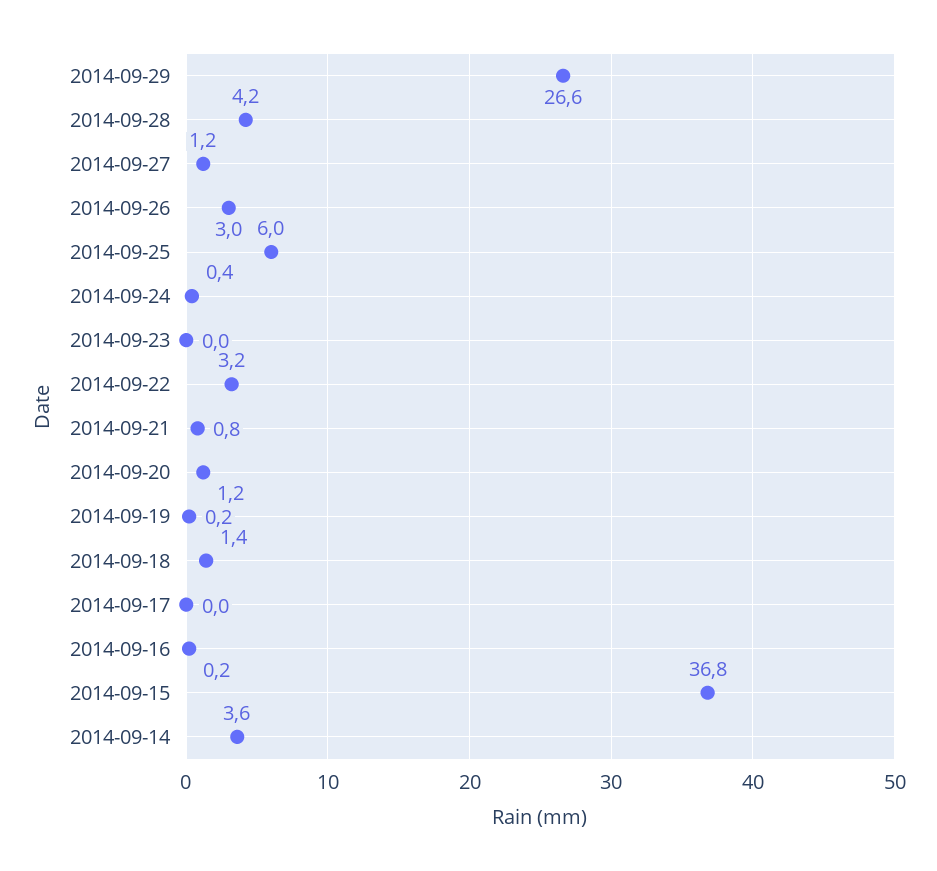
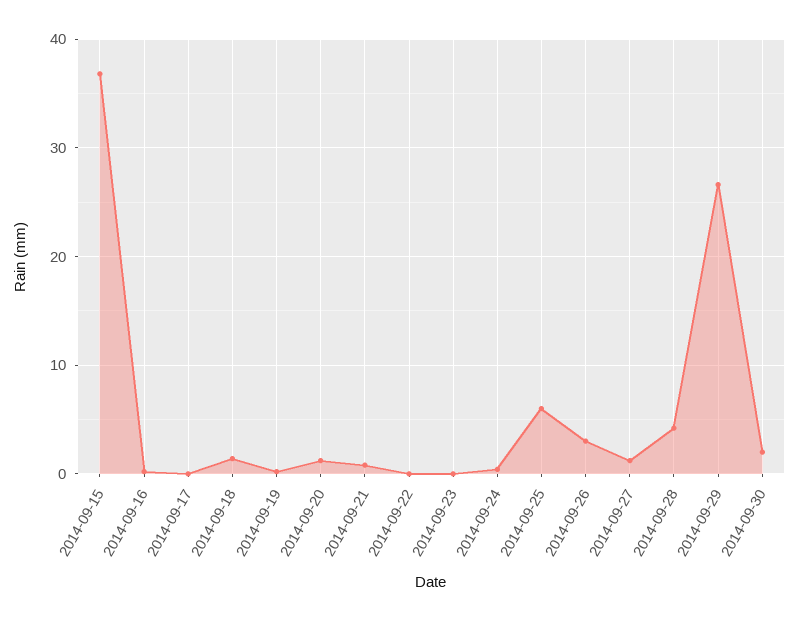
2014-09-22: 3.2 -> 0
2014-09-14: 3.6 -> none
2014-09-30: none -> 2

